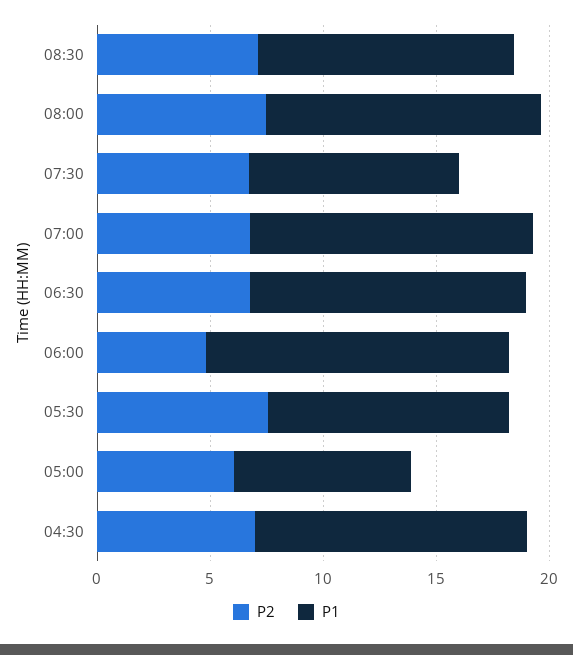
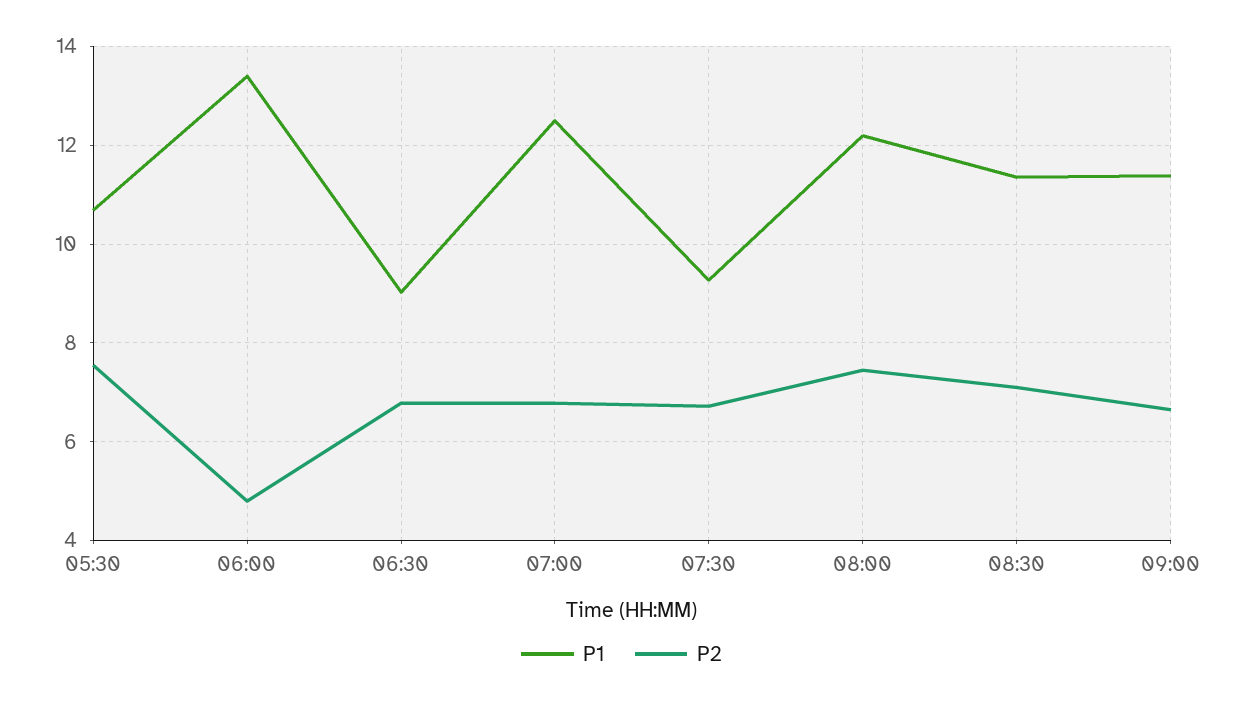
P1, 06:30: 12 -> 9
P2, 05:00: 6 -> none
P1, 05:00: 8 -> none
P2, 04:30: 7 -> none
P1, 04:30: 12 -> none
P1, 09:00: none -> 11.4
P2, 09:00: none -> 6.6

